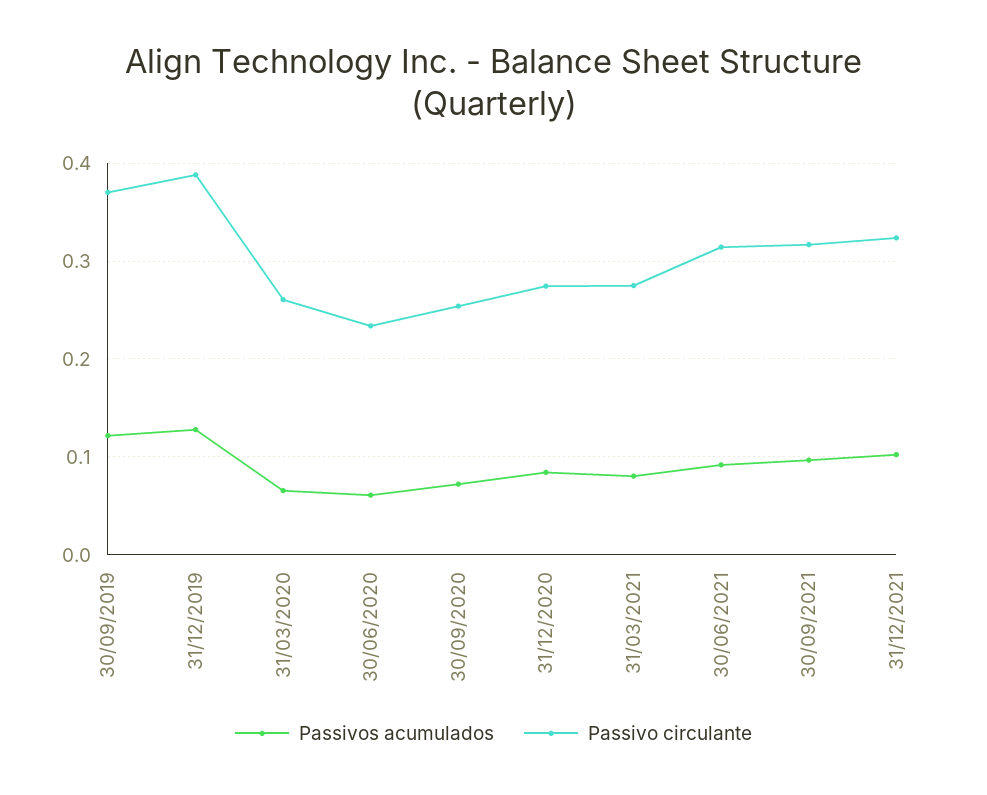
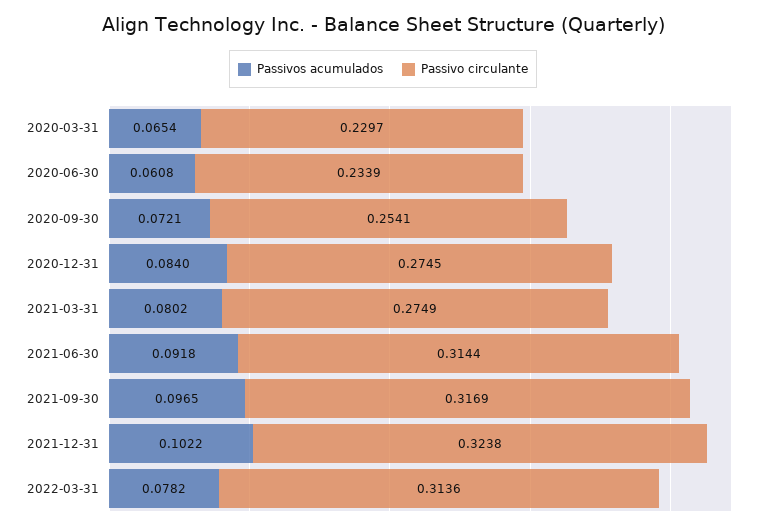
Passivos acumulados, 30/09/2019: 0.12 -> none
Passivo circulante, 30/09/2019: 0.37 -> none
Passivos acumulados, 31/12/2019: 0.13 -> none
Passivo circulante, 31/12/2019: 0.39 -> none
Passivo circulante, 31/03/2020: 0.26 -> 0.2297
Passivos acumulados, 2022-03-31: none -> 0.0782
Passivo circulante, 2022-03-31: none -> 0.3136

